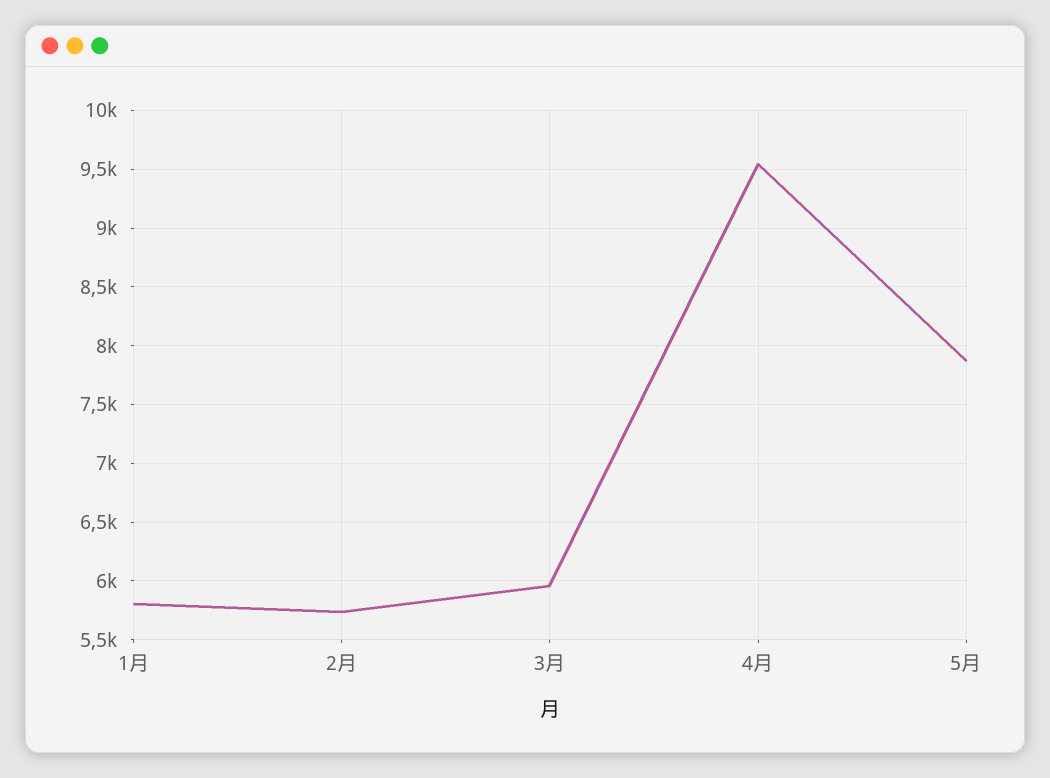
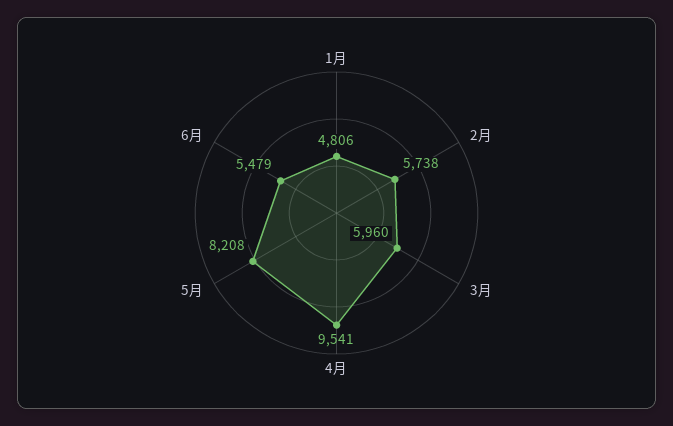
1月: 5800 -> 4806
5月: 7900 -> 8208
6月: none -> 5479

